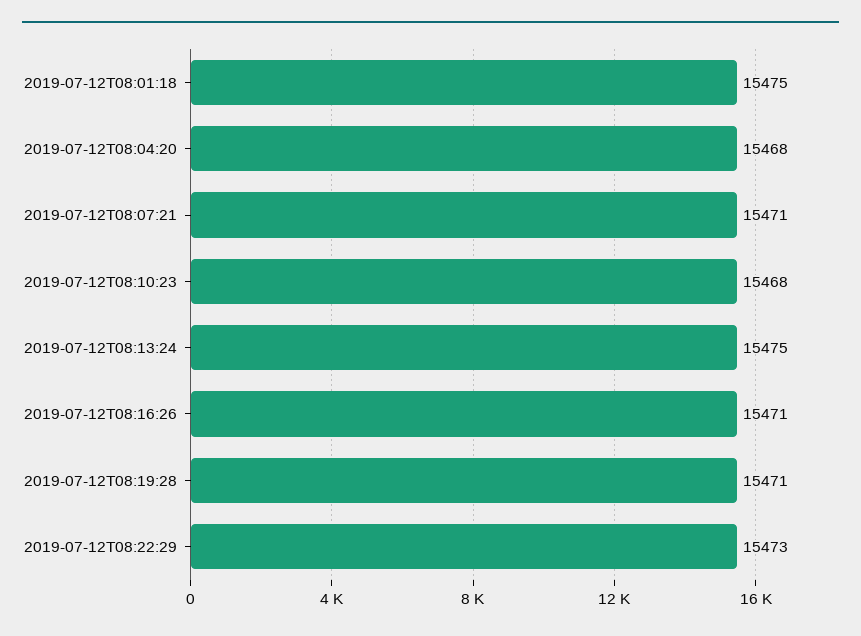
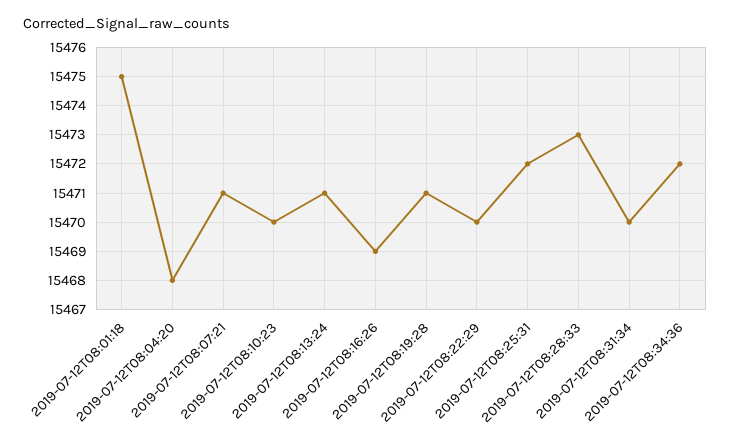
2019-07-12T08:10:23: 15468 -> 15470
2019-07-12T08:13:24: 15475 -> 15471
2019-07-12T08:16:26: 15471 -> 15469
2019-07-12T08:22:29: 15473 -> 15470
2019-07-12T08:25:31: none -> 15472
2019-07-12T08:28:33: none -> 15473
2019-07-12T08:31:34: none -> 15470
2019-07-12T08:34:36: none -> 15472

